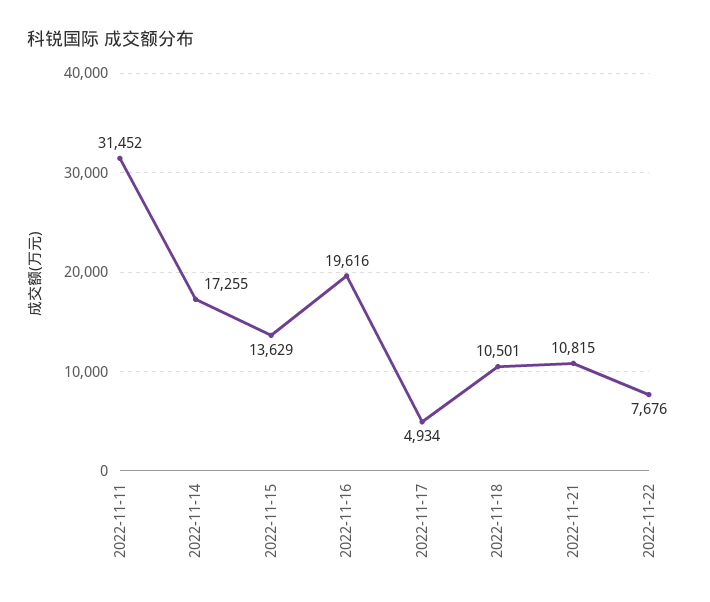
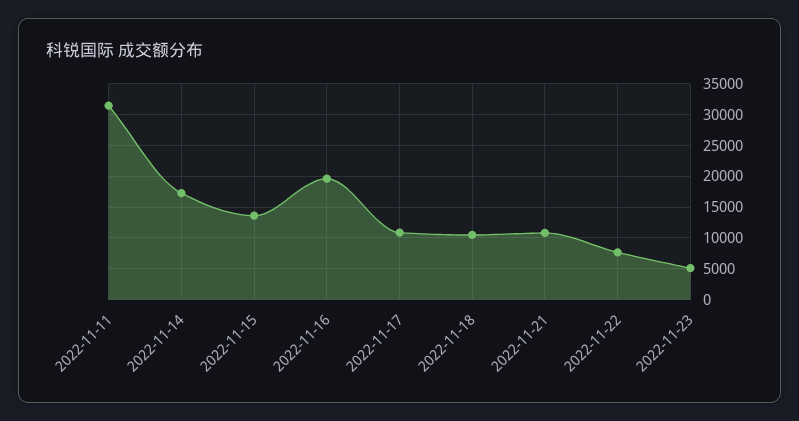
2022-11-17: 4934 -> 11000
2022-11-23: none -> 5000

